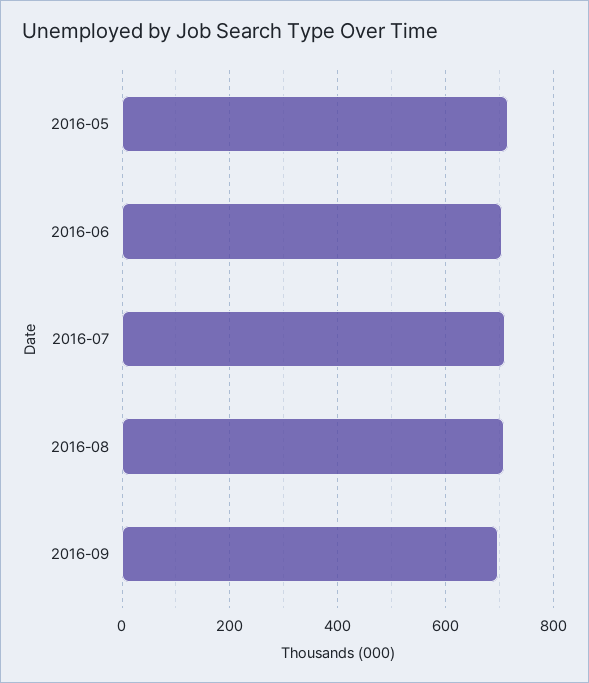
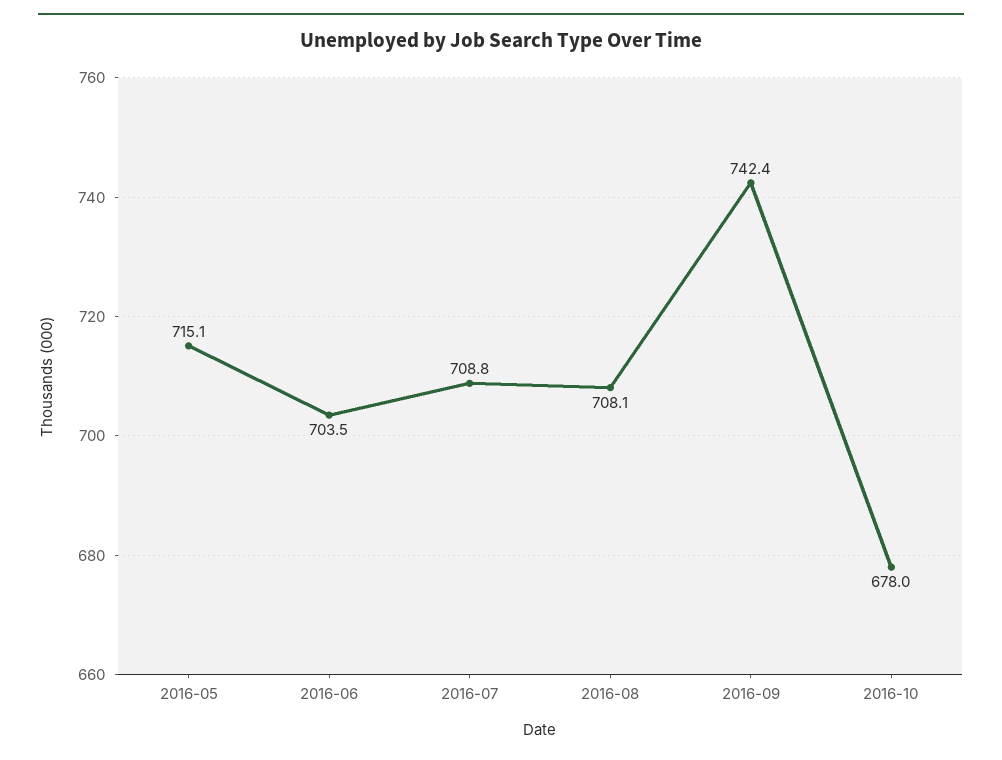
2016-09: 700 -> 742.4
2016-10: none -> 678

